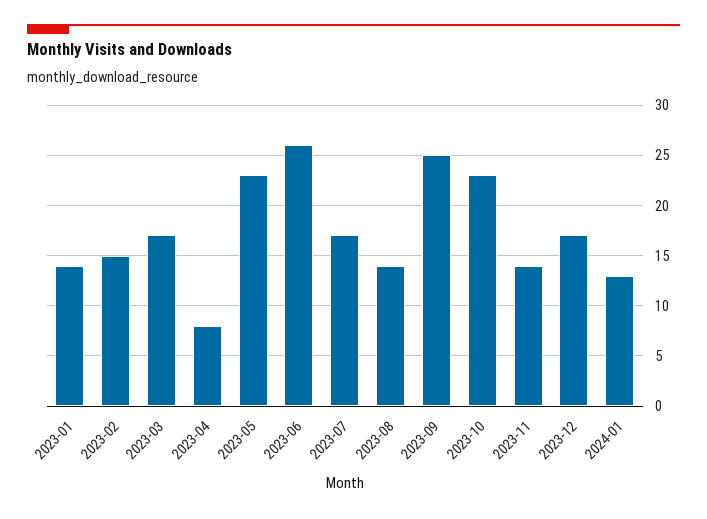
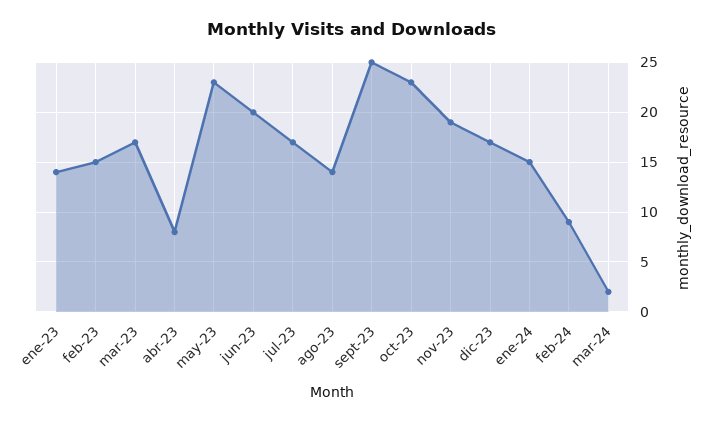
2023-06: 26 -> 20
2023-11: 14 -> 19
2024-01: 13 -> 15
feb-24: none -> 9
mar-24: none -> 2

